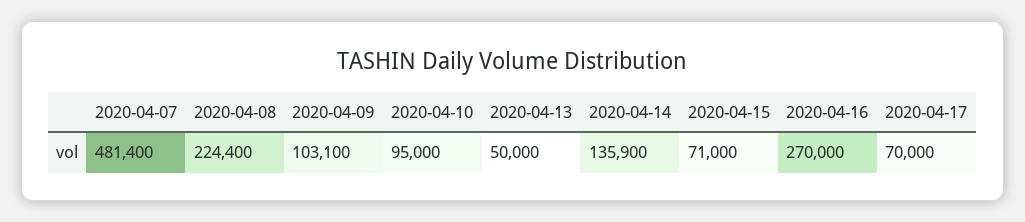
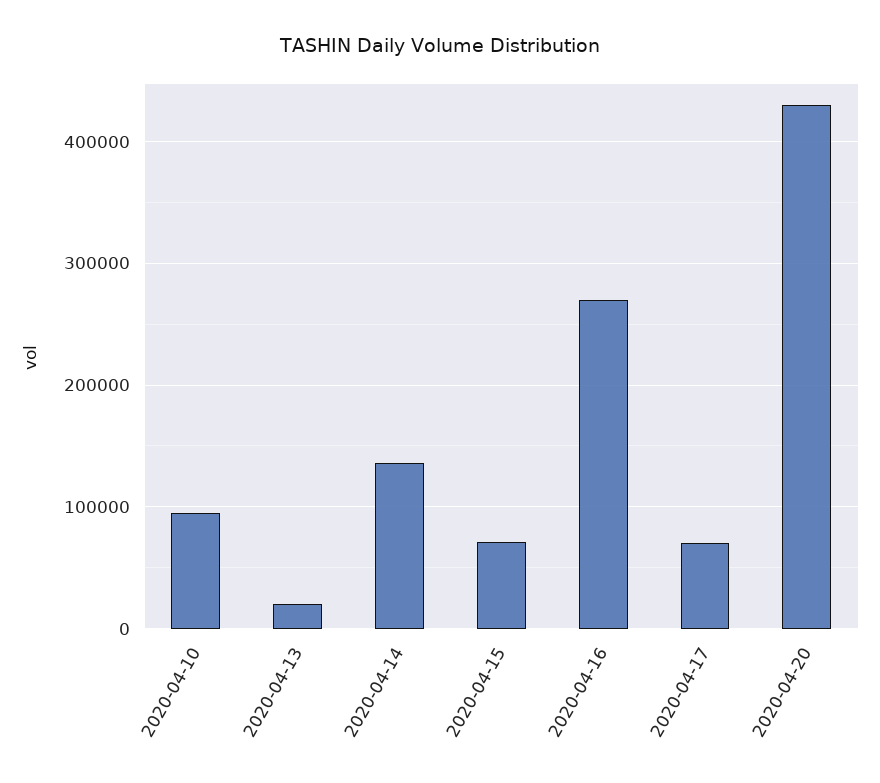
2020-04-07: 481400 -> none
2020-04-08: 224400 -> none
2020-04-09: 103100 -> none
2020-04-13: 50000 -> 20000
2020-04-20: none -> 430000

